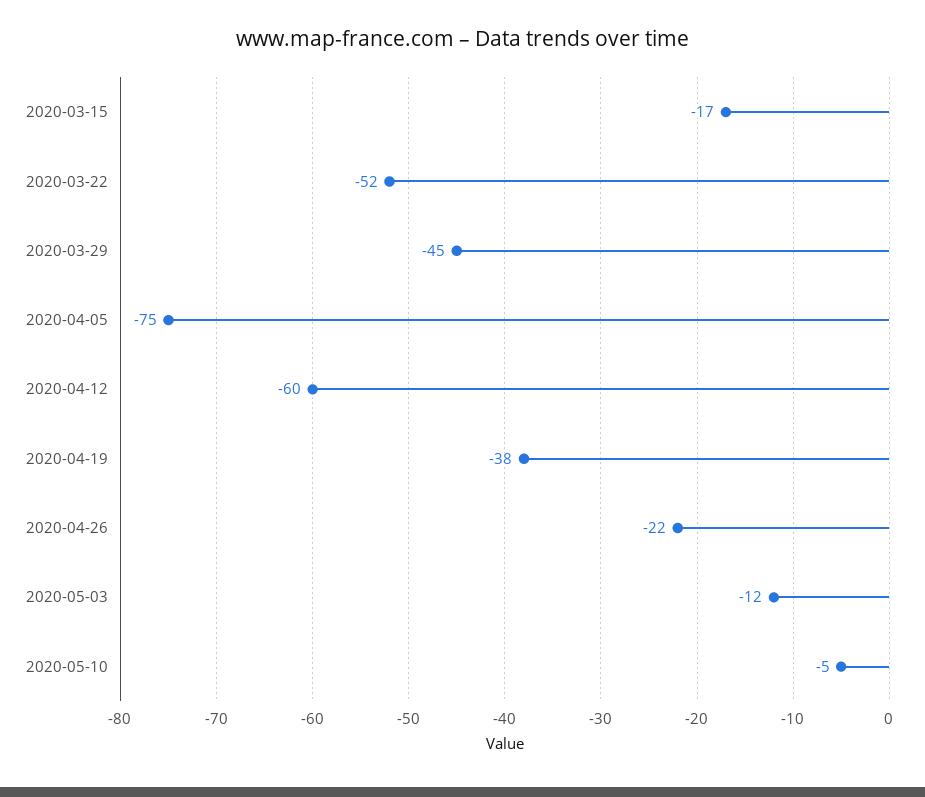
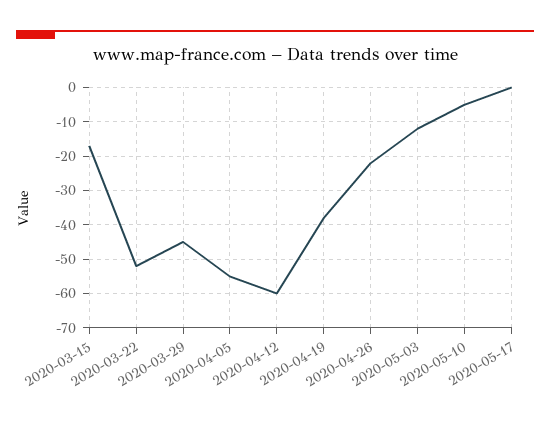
2020-04-05: -75 -> -55
2020-05-17: none -> 0

